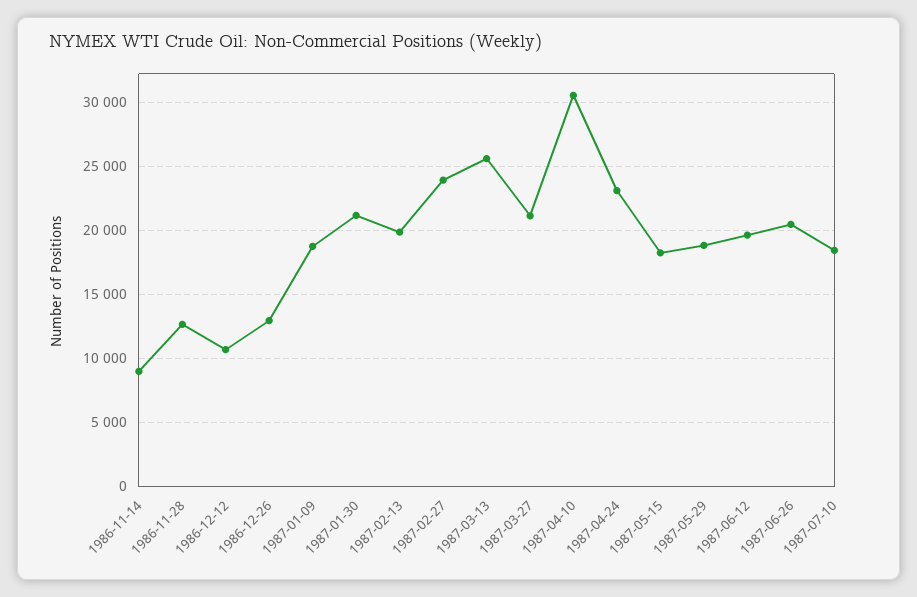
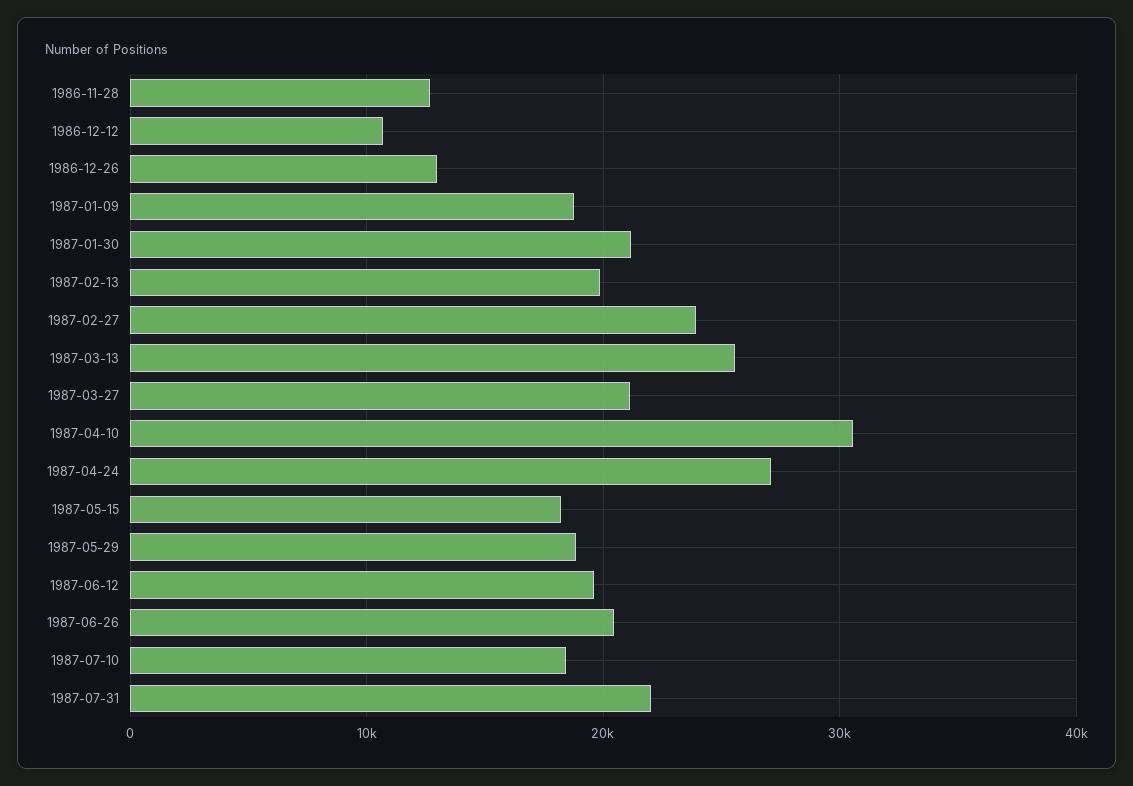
1986-11-14: 9000 -> none
1987-04-24: 23000 -> 27000
1987-07-31: none -> 22000

